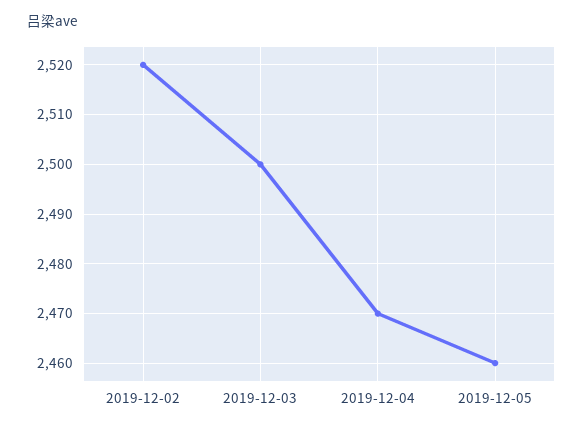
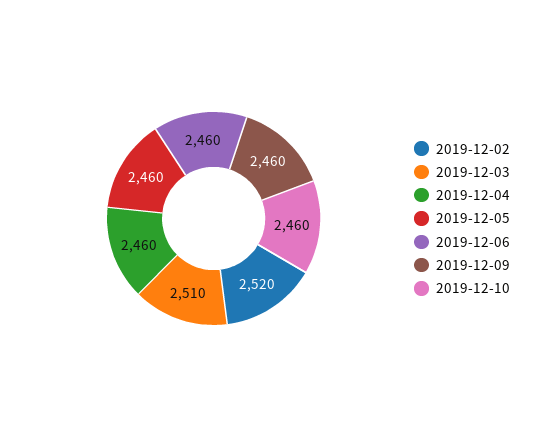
2019-12-03: 2500 -> 2510
2019-12-04: 2470 -> 2460
2019-12-06: none -> 2460
2019-12-09: none -> 2460
2019-12-10: none -> 2460

